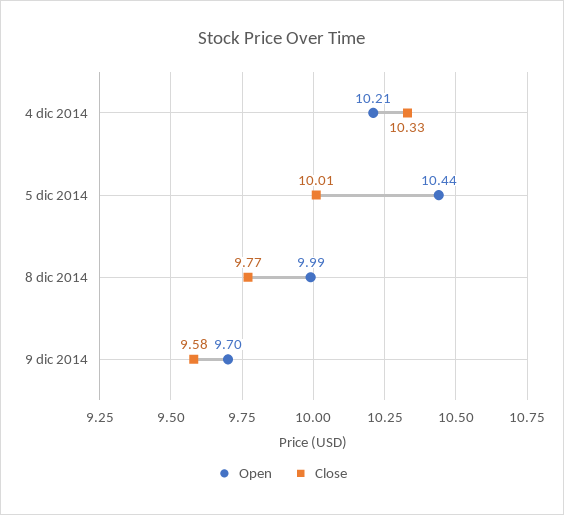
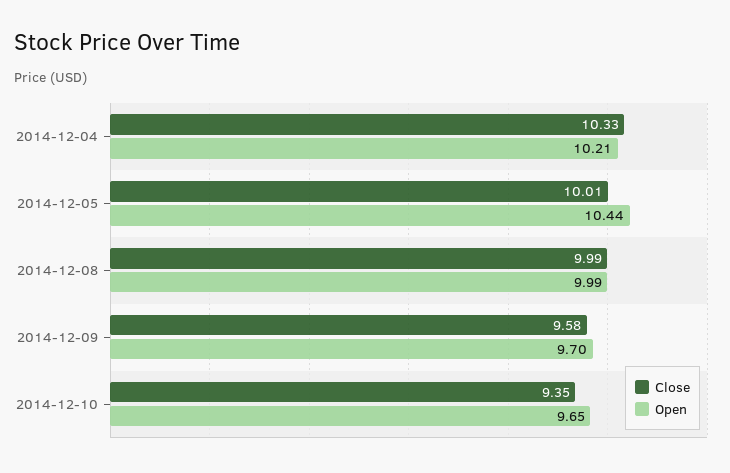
Close, 8 dic 2014: 9.77 -> 9.99
Close, 2014-12-10: none -> 9.35
Open, 2014-12-10: none -> 9.65

